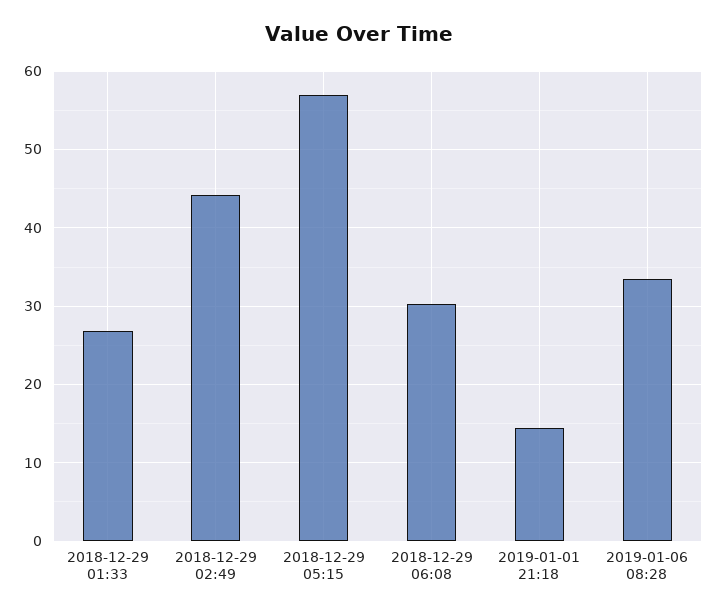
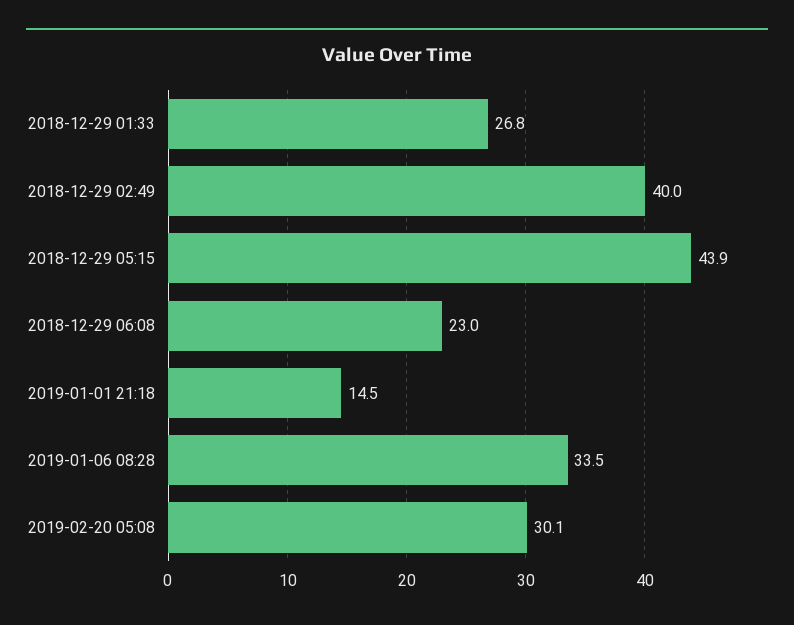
2018-12-29 02:49: 44 -> 40
2018-12-29 05:15: 57 -> 43.9
2018-12-29 06:08: 30 -> 23
2019-02-20 05:08: none -> 30.1

